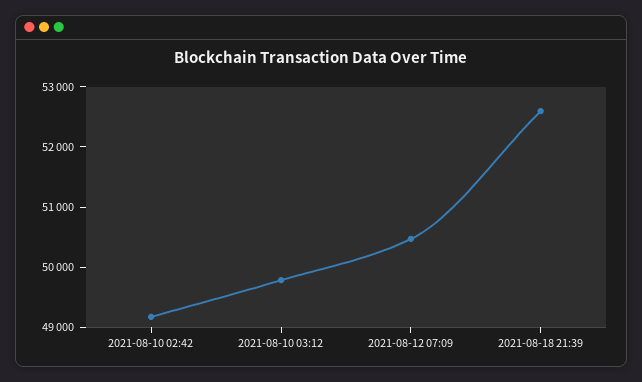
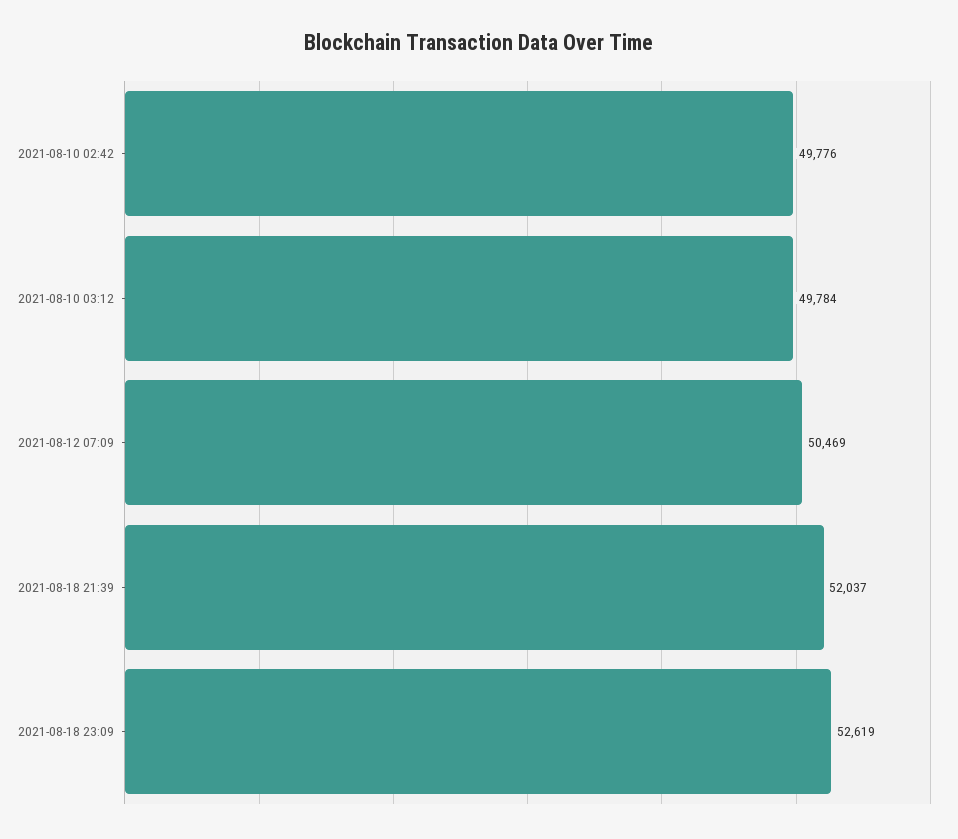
2021-08-10 02:42: 49200 -> 49776
2021-08-18 21:39: 52600 -> 52037
2021-08-18 23:09: none -> 52619

